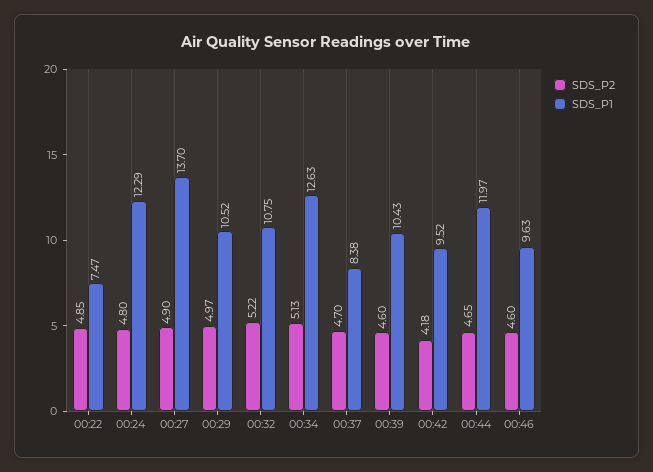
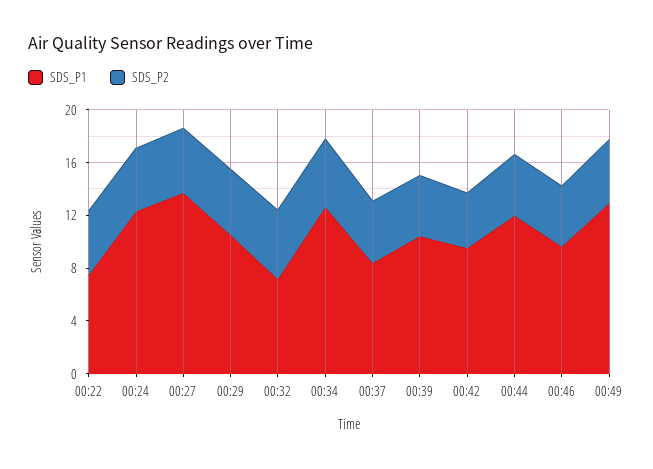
SDS_P1, 00:32: 10.75 -> 7
SDS_P1, 00:49: none -> 13
SDS_P2, 00:49: none -> 5

